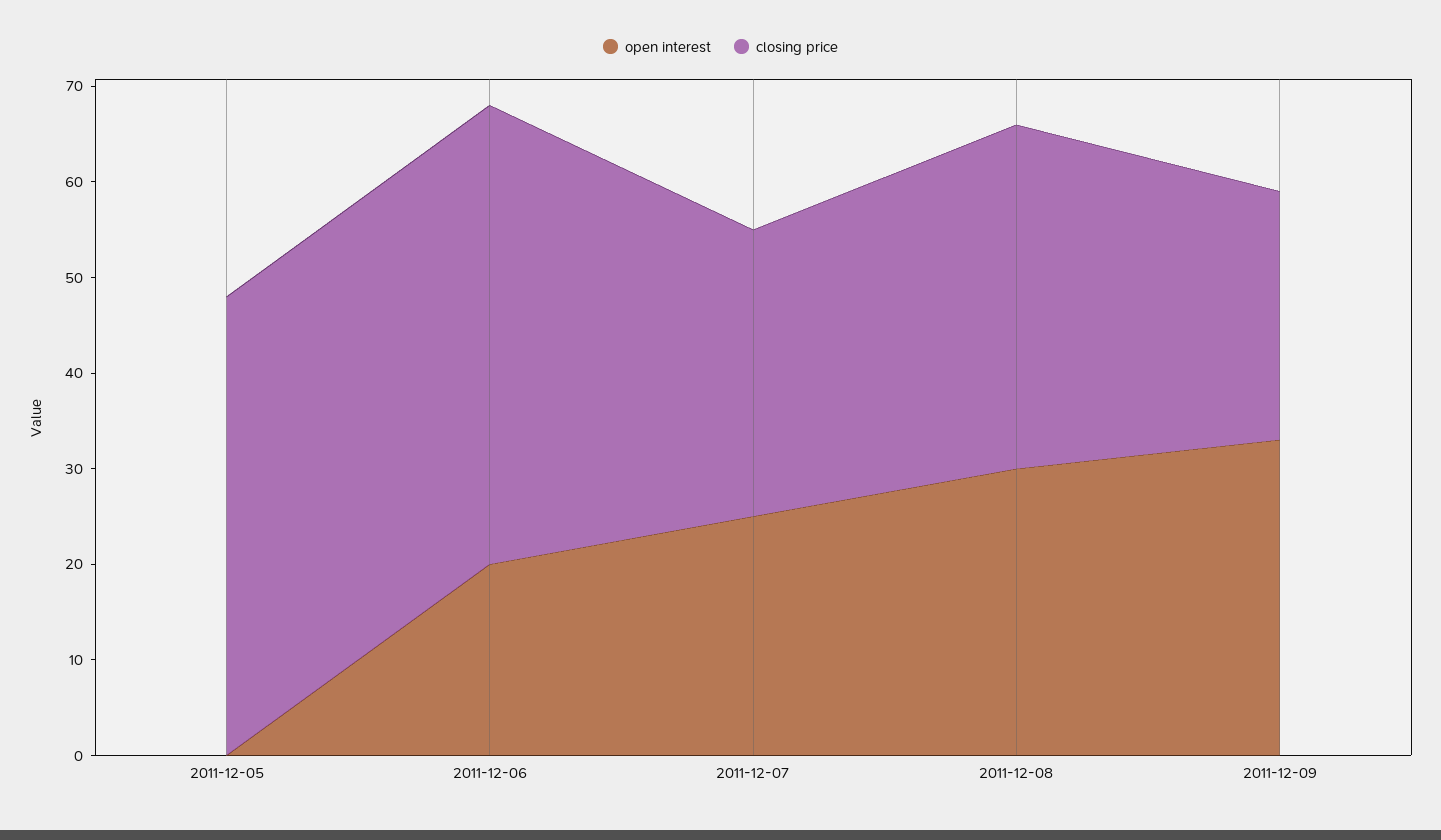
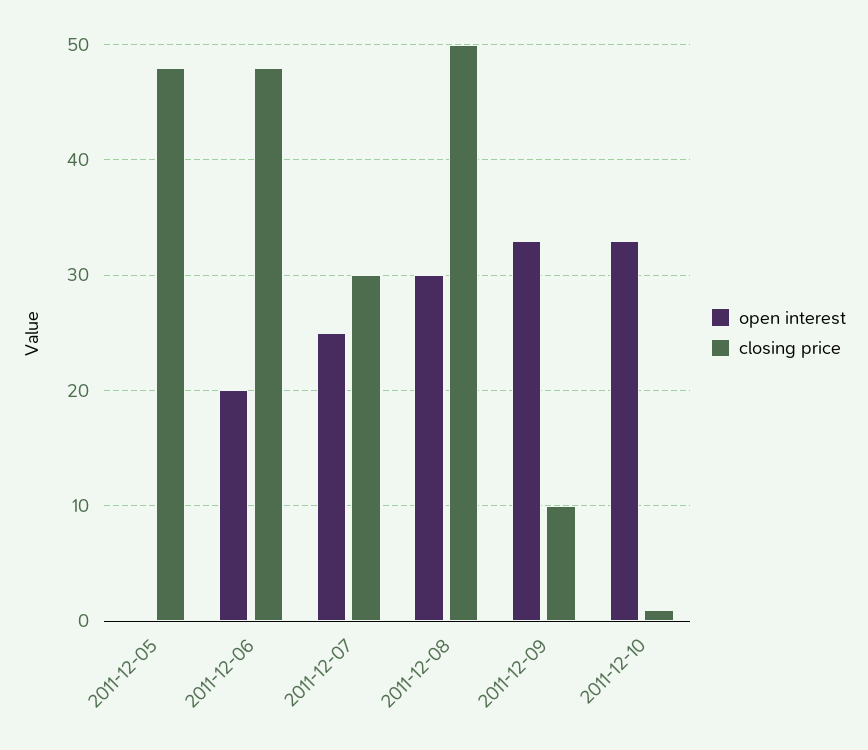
closing price, 2011-12-08: 36 -> 50
closing price, 2011-12-09: 26 -> 10
open interest, 2011-12-10: none -> 33
closing price, 2011-12-10: none -> 1

